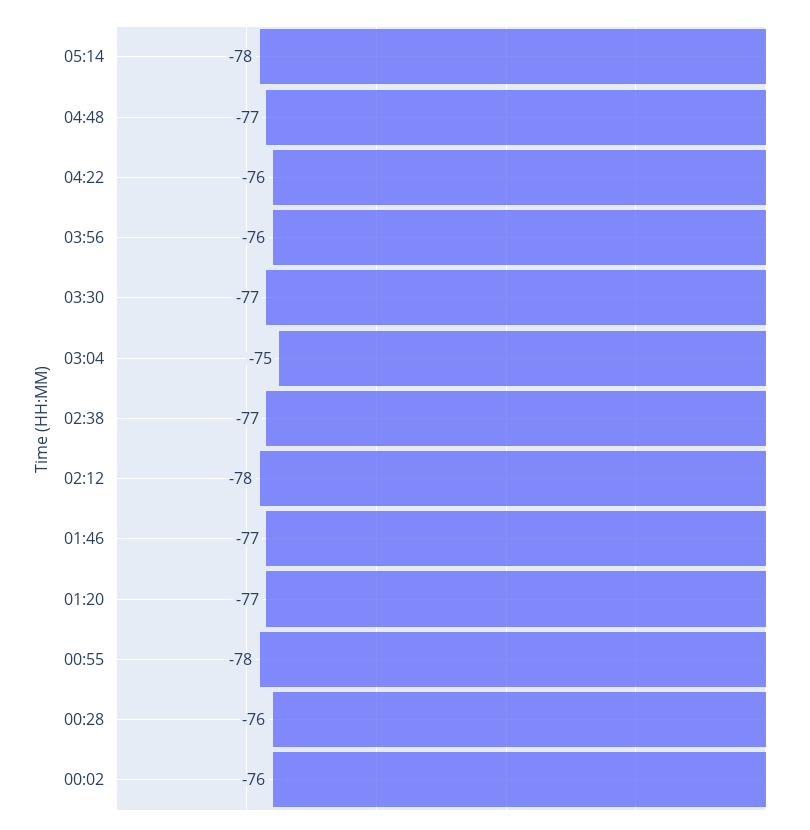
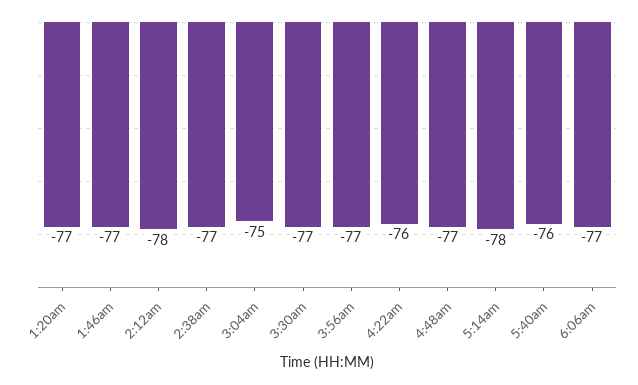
03:56: -76 -> -77
00:55: -78 -> none
00:28: -76 -> none
00:02: -76 -> none
5:40am: none -> -76
6:06am: none -> -77

